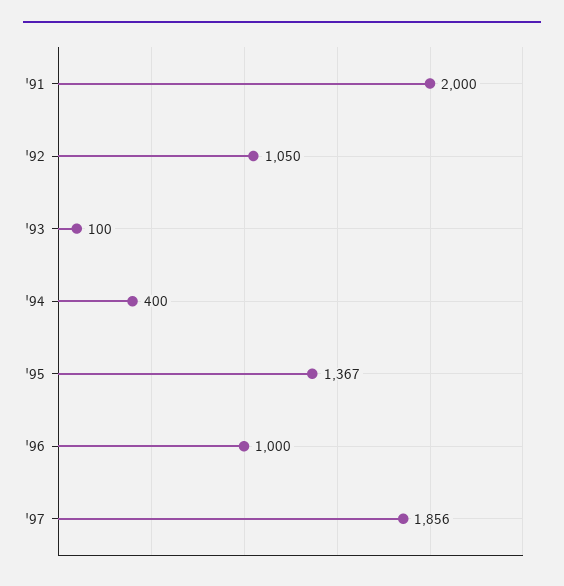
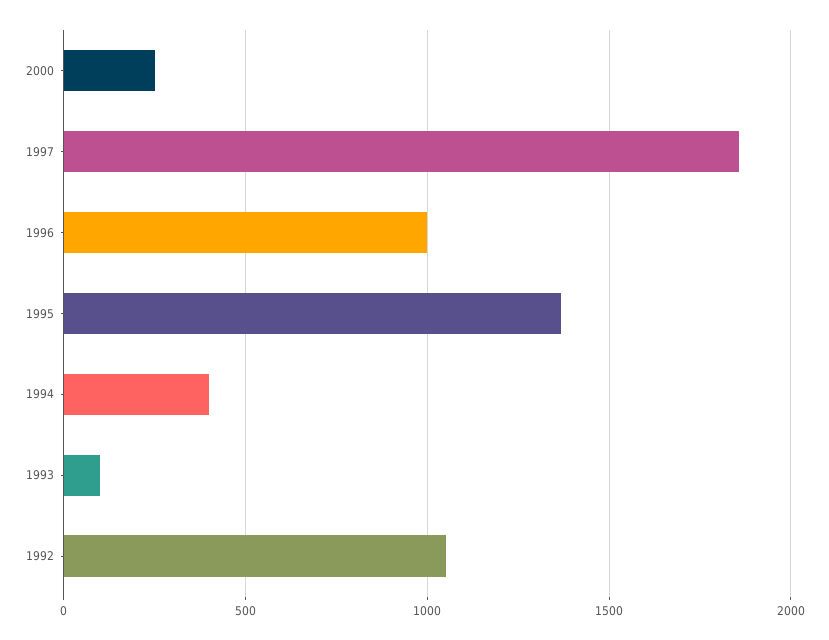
'91: 2000 -> none
2000: none -> 250

